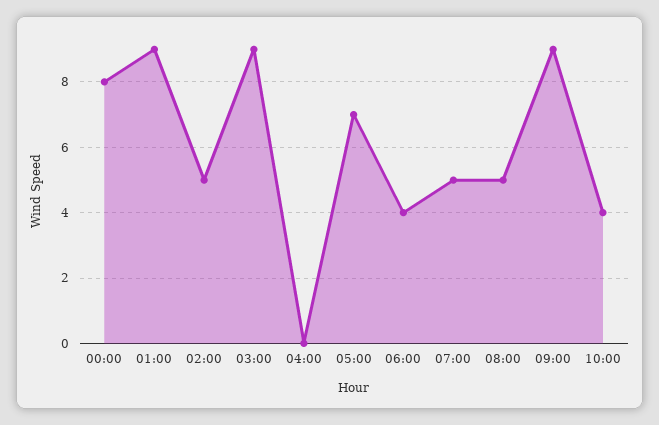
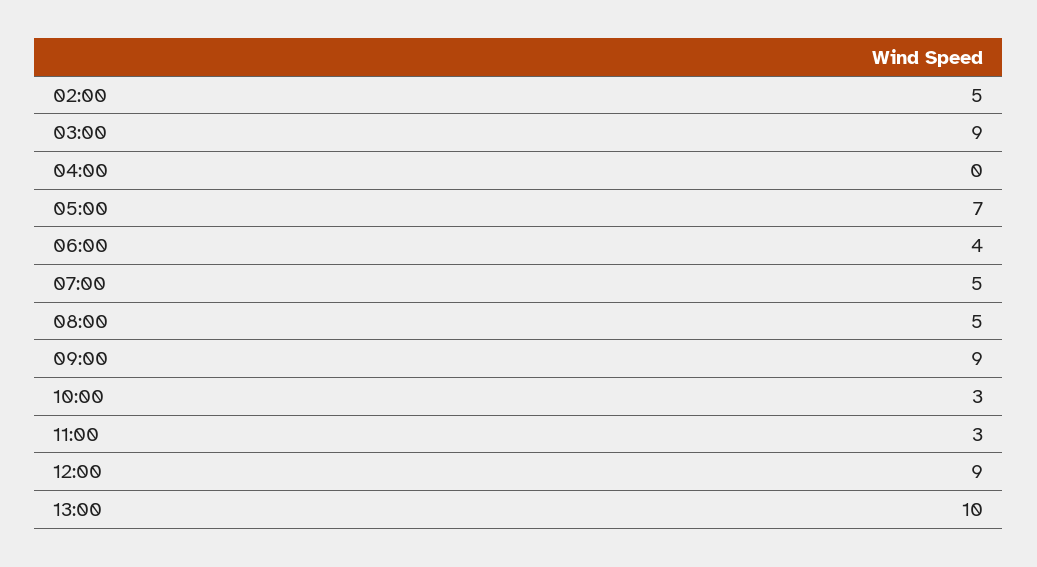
00:00: 8 -> none
01:00: 9 -> none
10:00: 4 -> 3
11:00: none -> 3
12:00: none -> 9
13:00: none -> 10

